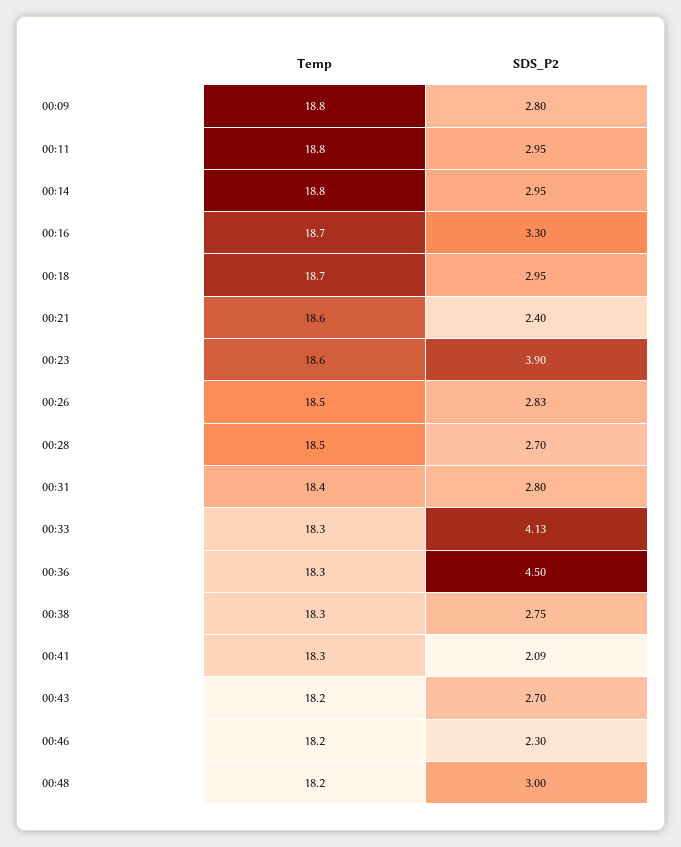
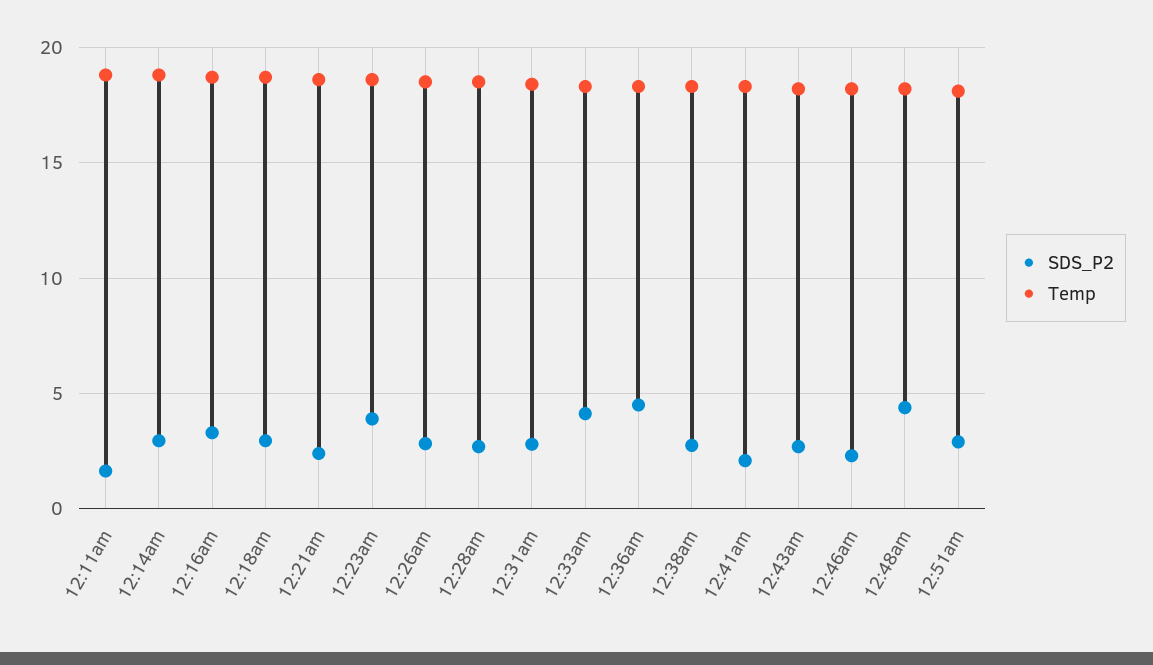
Temp, 00:09: 18.8 -> none
SDS_P2, 00:09: 2.8 -> none
SDS_P2, 00:11: 2.95 -> 1.5
SDS_P2, 00:48: 3 -> 4.5
SDS_P2, 12:51am: none -> 3
Temp, 12:51am: none -> 18

